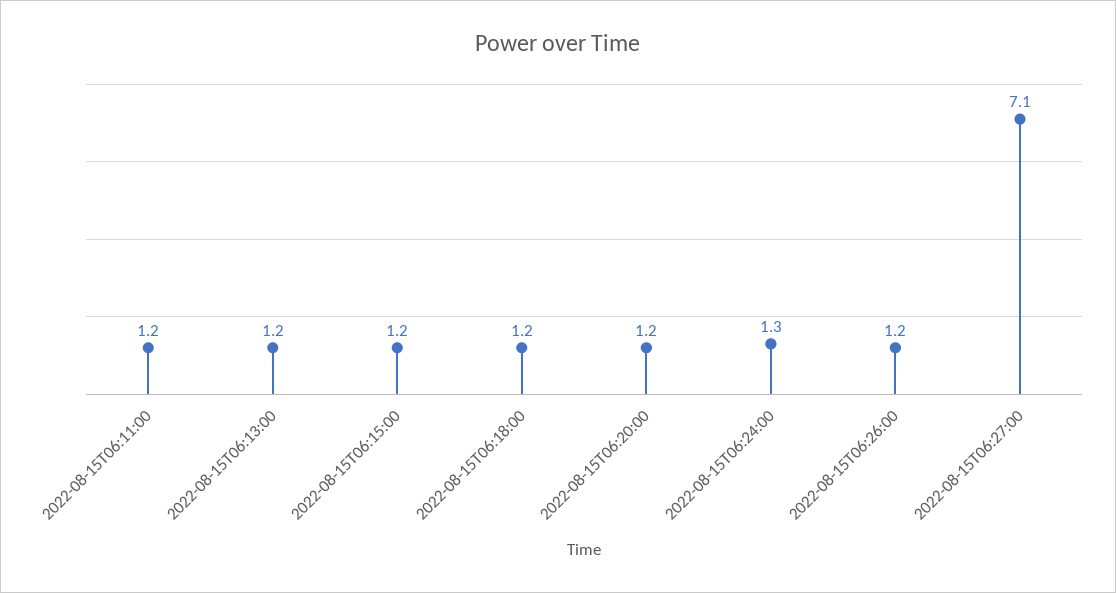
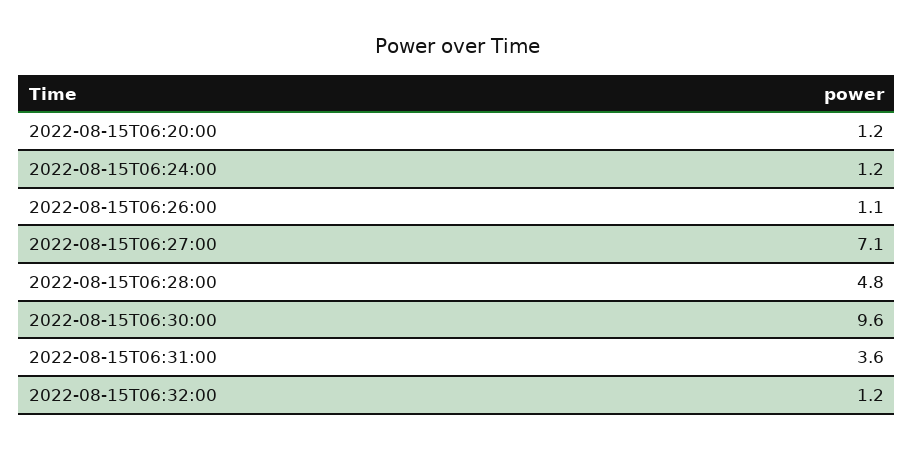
2022-08-15T06:11:00: 1.2 -> none
2022-08-15T06:13:00: 1.2 -> none
2022-08-15T06:15:00: 1.2 -> none
2022-08-15T06:18:00: 1.2 -> none
2022-08-15T06:24:00: 1.3 -> 1.2
2022-08-15T06:26:00: 1.2 -> 1.1
2022-08-15T06:28:00: none -> 4.8
2022-08-15T06:30:00: none -> 9.6
2022-08-15T06:31:00: none -> 3.6
2022-08-15T06:32:00: none -> 1.2

